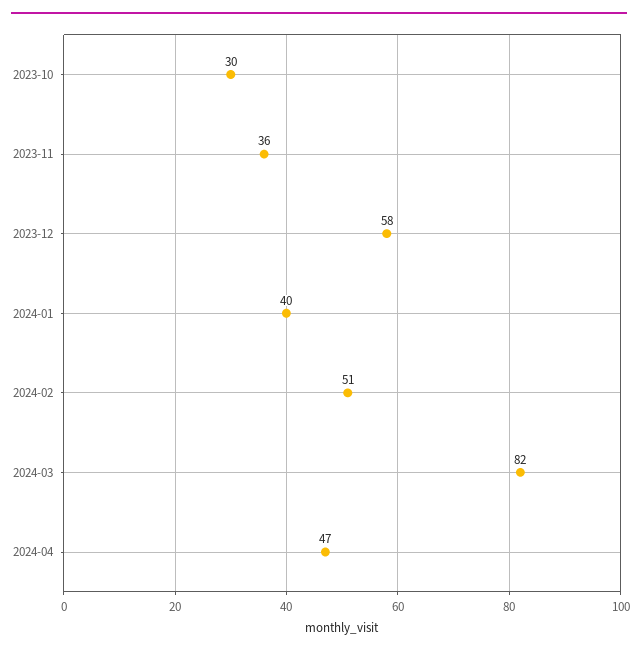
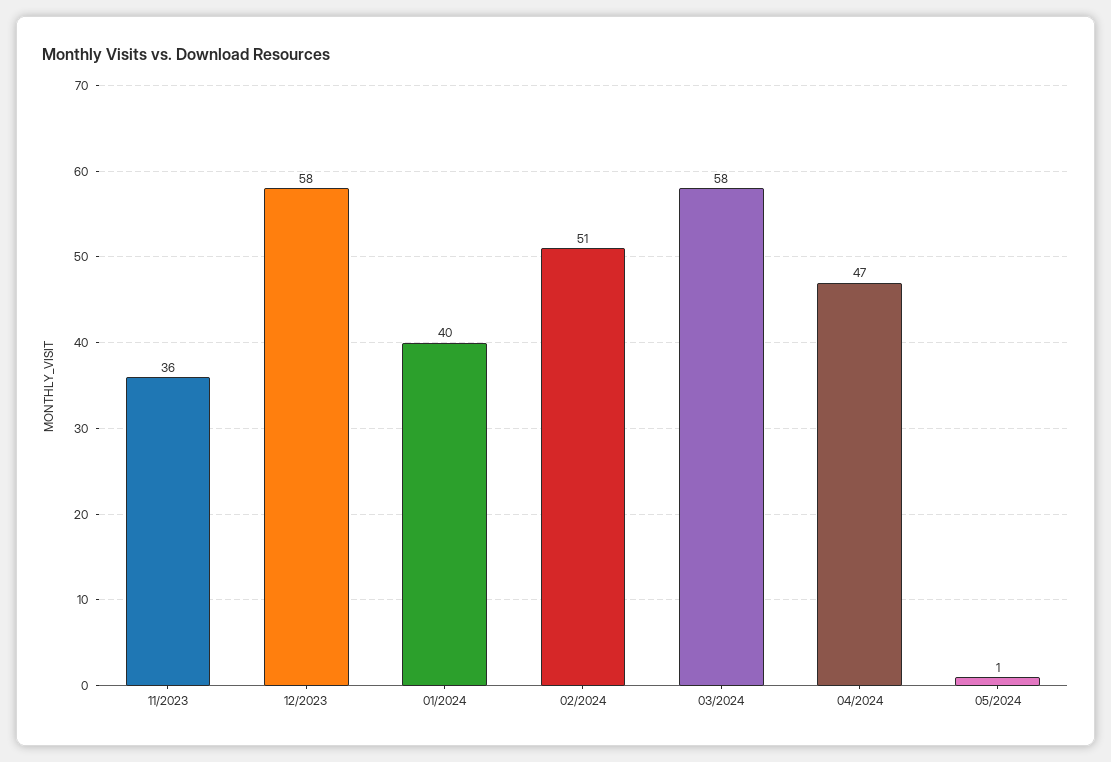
2023-10: 30 -> none
2024-03: 82 -> 58
05/2024: none -> 1

